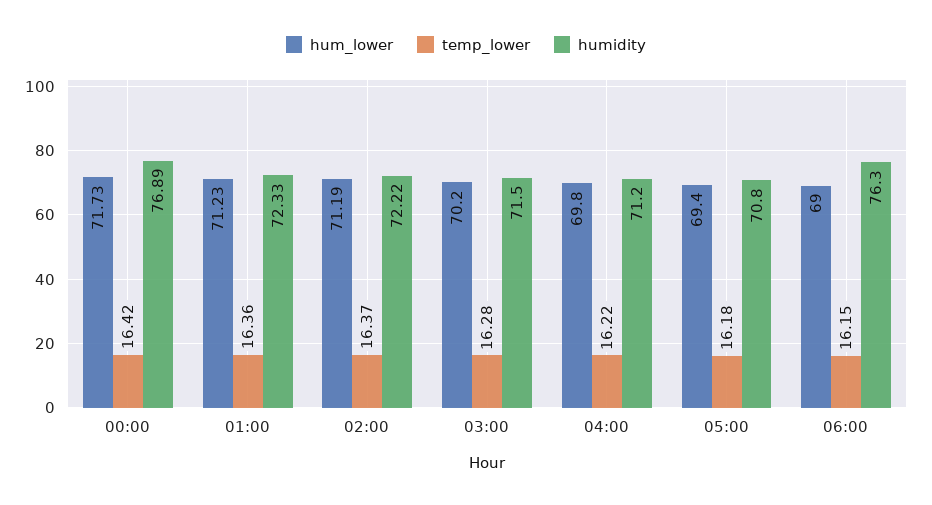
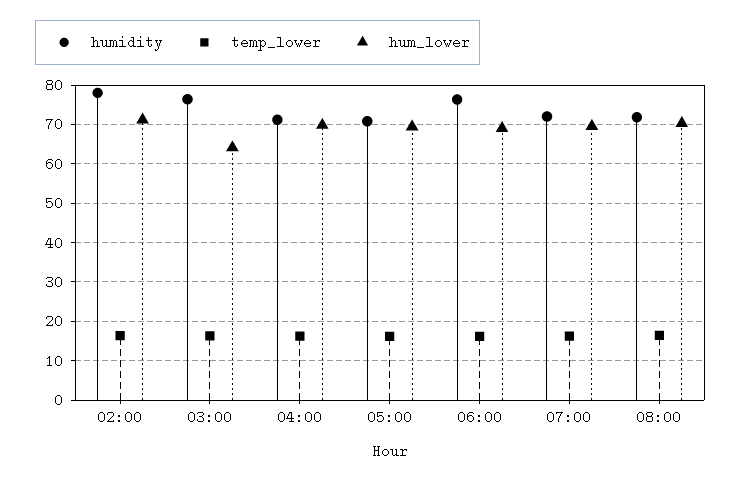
hum_lower, 00:00: 71.73 -> none
temp_lower, 00:00: 16.42 -> none
humidity, 00:00: 76.89 -> none
hum_lower, 01:00: 71.23 -> none
temp_lower, 01:00: 16.36 -> none
humidity, 01:00: 72.33 -> none
humidity, 02:00: 72.22 -> 78
hum_lower, 03:00: 70.2 -> 64
humidity, 03:00: 71.5 -> 76
humidity, 07:00: none -> 72
temp_lower, 07:00: none -> 16
hum_lower, 07:00: none -> 70
humidity, 08:00: none -> 72
temp_lower, 08:00: none -> 16
hum_lower, 08:00: none -> 70

